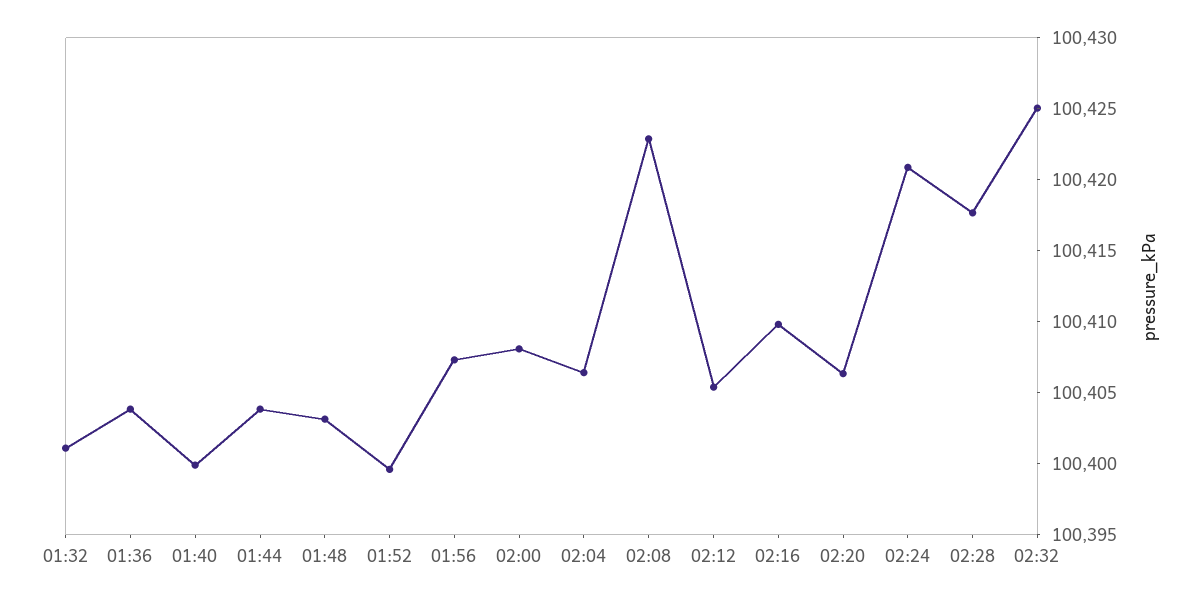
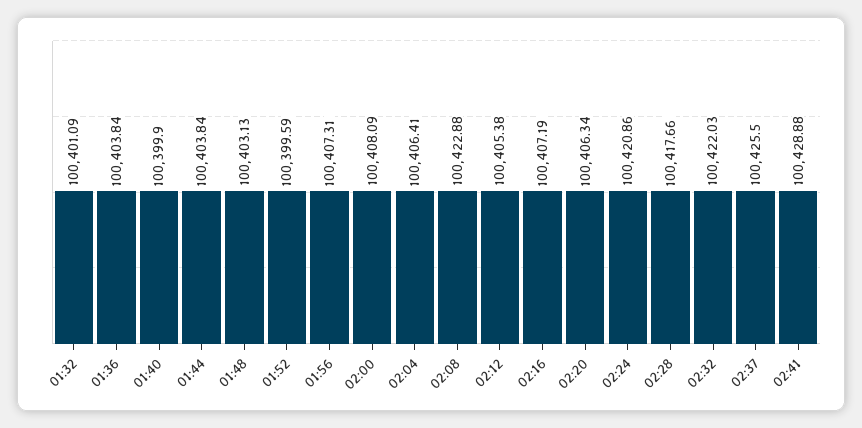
02:16: 100410 -> 100407.19
02:32: 100425 -> 100422.03
02:37: none -> 100425.5
02:41: none -> 100428.88

